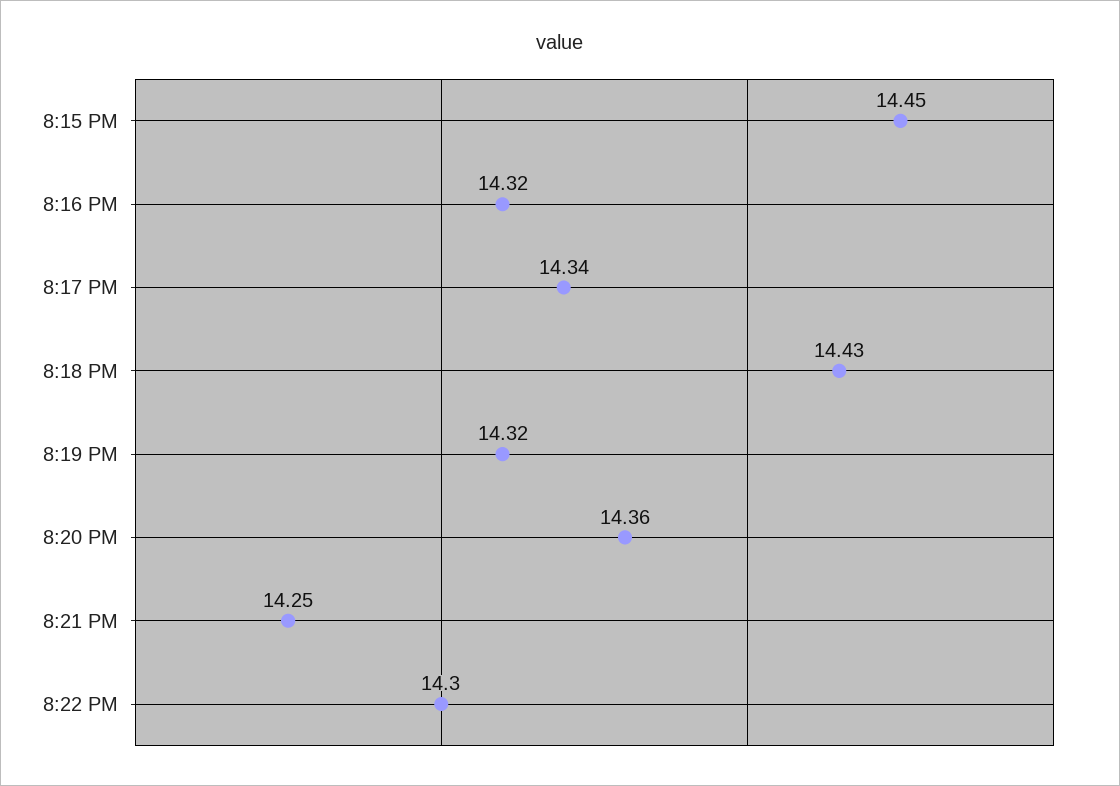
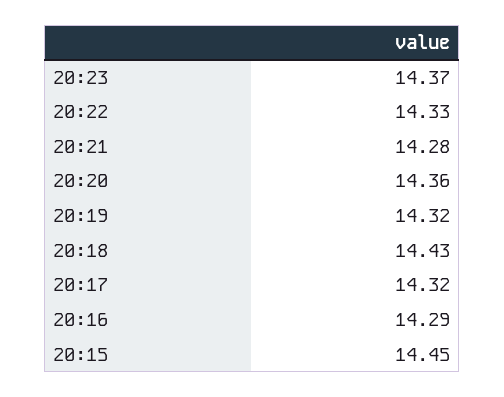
8:16 PM: 14.32 -> 14.29
8:17 PM: 14.34 -> 14.32
8:21 PM: 14.25 -> 14.28
8:22 PM: 14.3 -> 14.33
20:23: none -> 14.37

